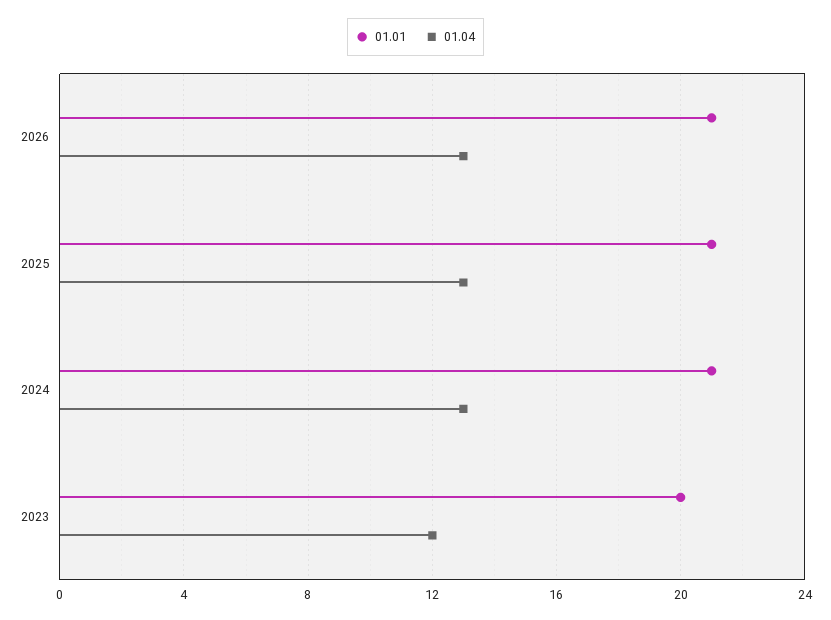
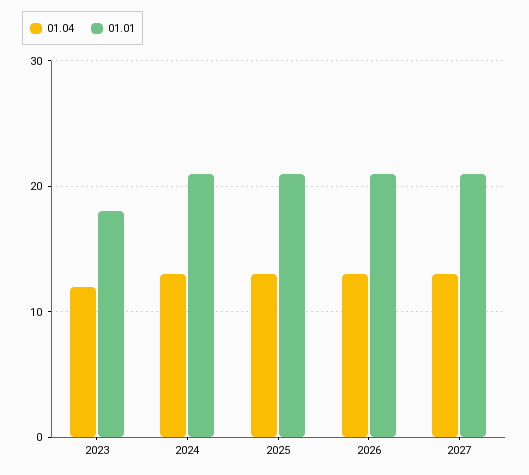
01.01, 2023: 20 -> 18
01.04, 2027: none -> 13
01.01, 2027: none -> 21

